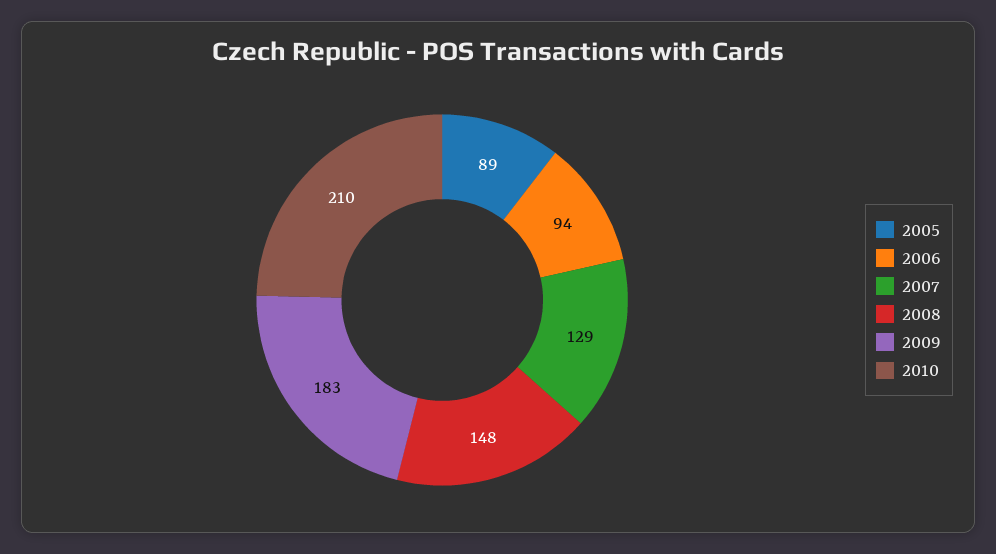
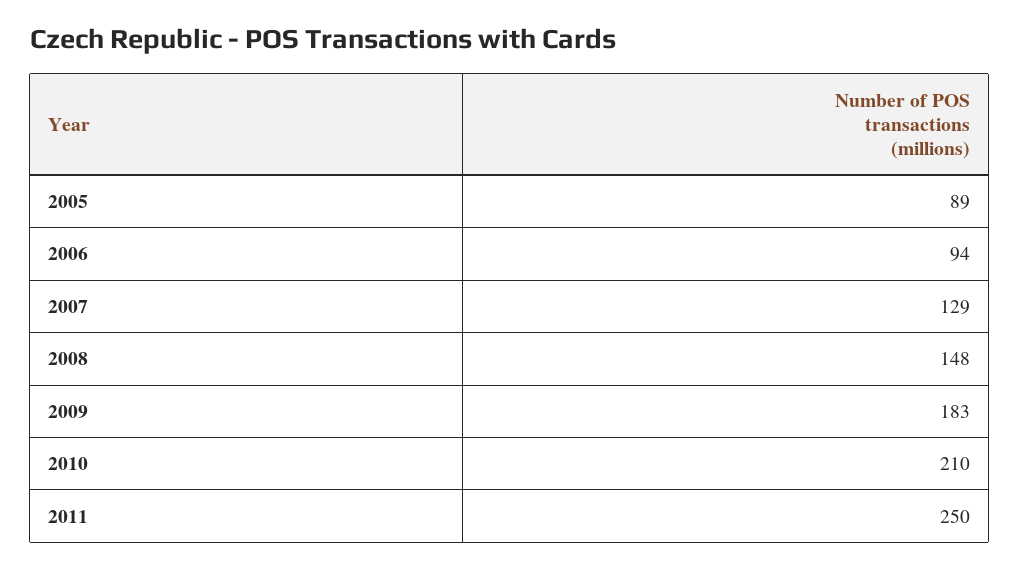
2011: none -> 250

